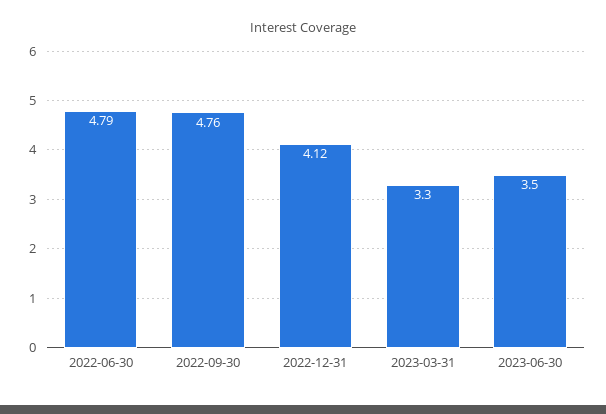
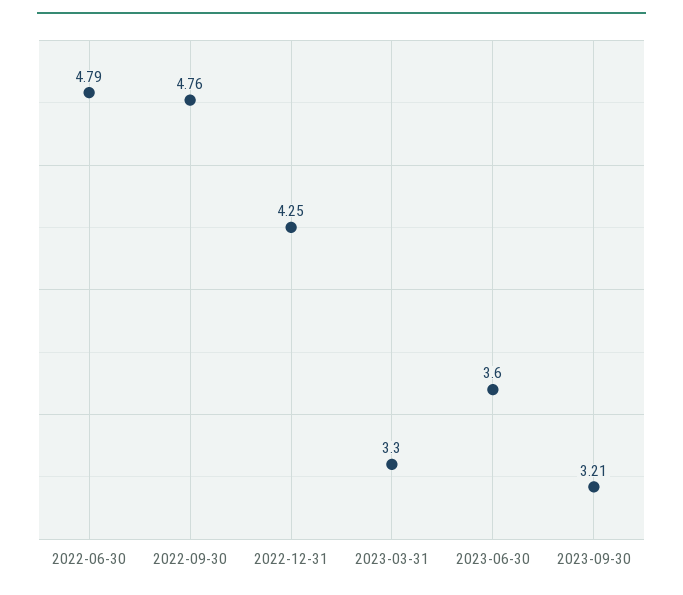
2022-12-31: 4.12 -> 4.25
2023-06-30: 3.5 -> 3.6
2023-09-30: none -> 3.21

